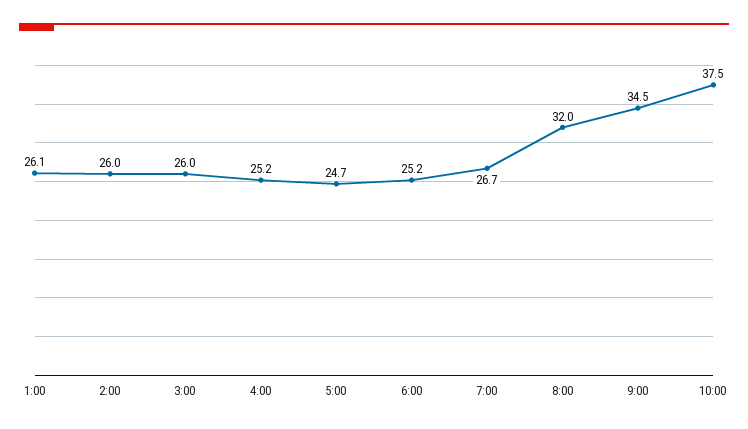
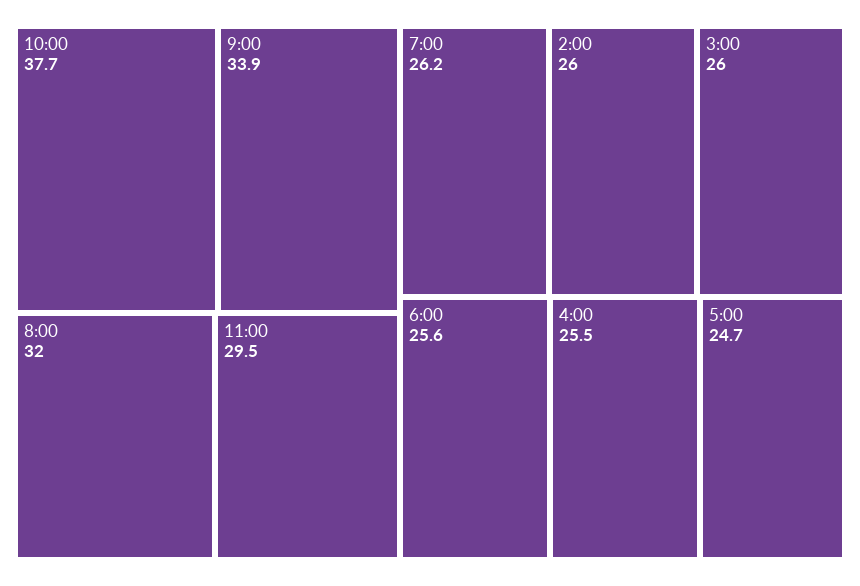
1:00: 26.1 -> none
4:00: 25.2 -> 25.5
6:00: 25.2 -> 25.6
7:00: 26.7 -> 26.2
9:00: 34.5 -> 33.9
10:00: 37.5 -> 37.7
11:00: none -> 29.5

